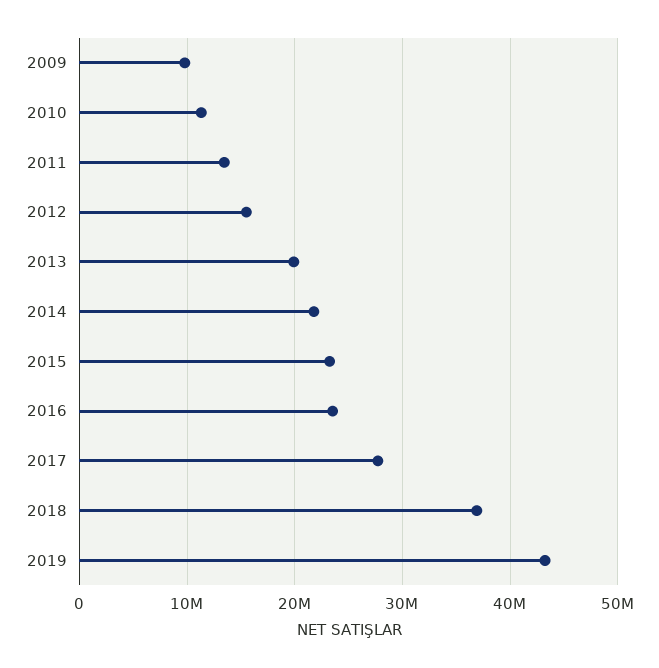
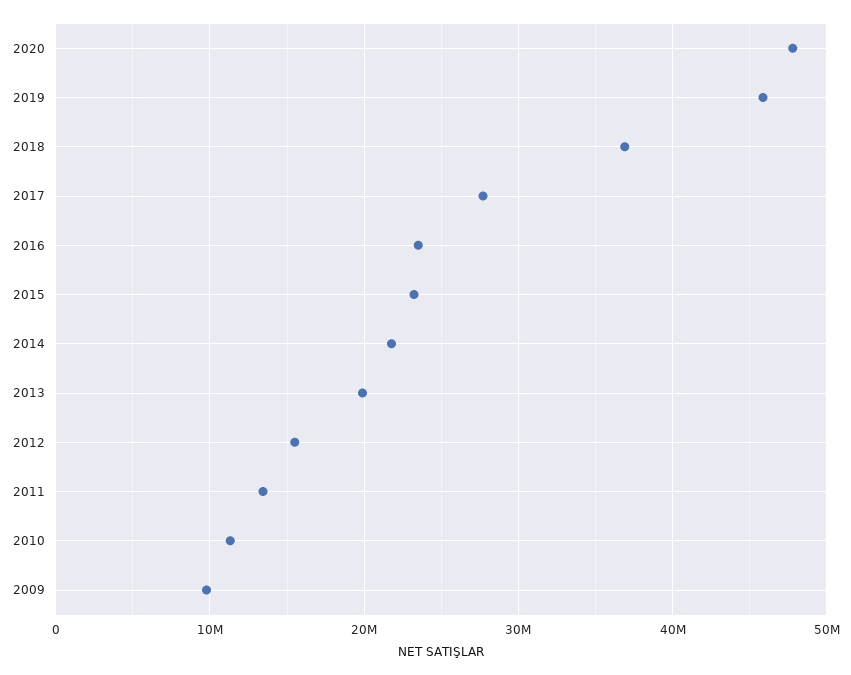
2019: 43000000 -> 46000000
2020: none -> 48000000

